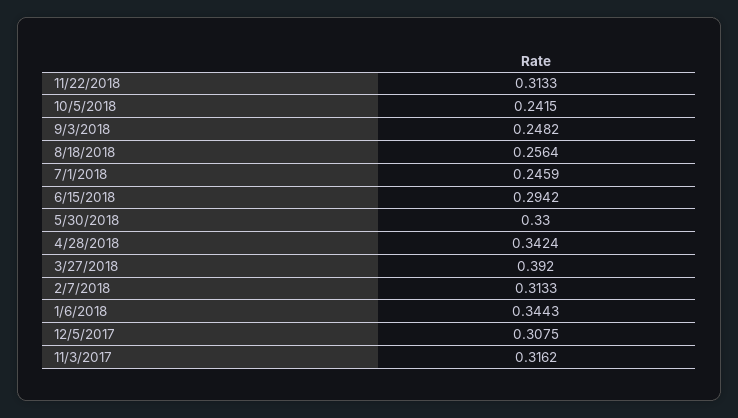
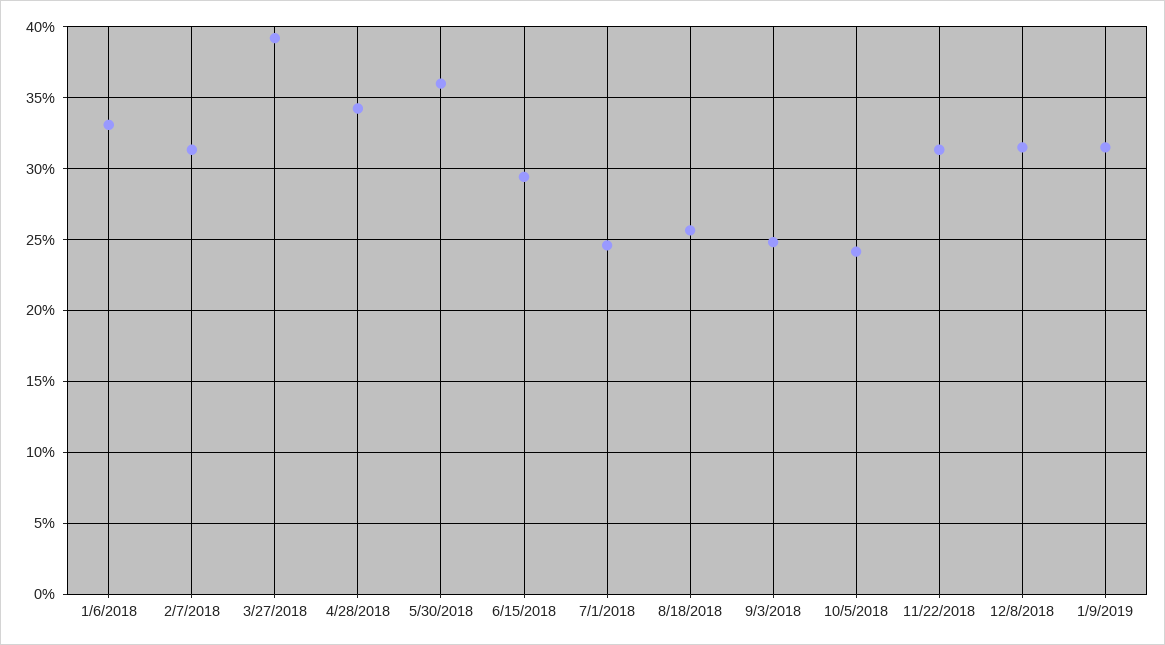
5/30/2018: 0.33 -> 0.36
1/6/2018: 0.3443 -> 0.33
12/5/2017: 0.3075 -> none
11/3/2017: 0.3162 -> none
12/8/2018: none -> 0.315
1/9/2019: none -> 0.315

